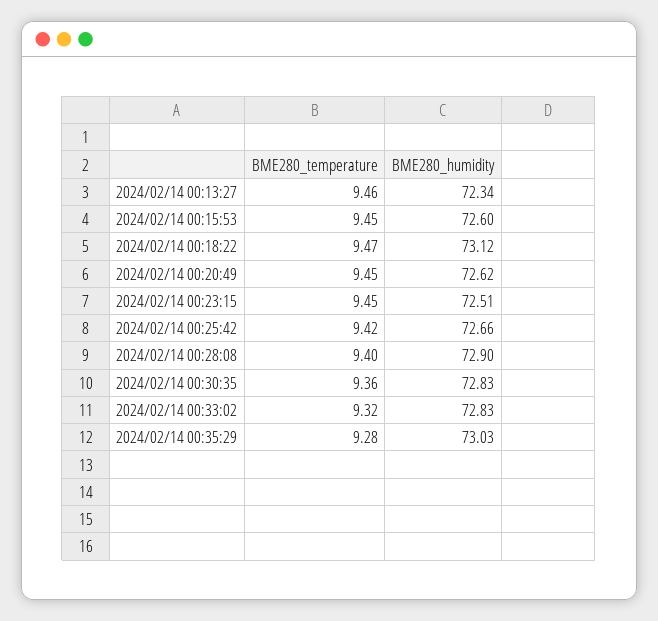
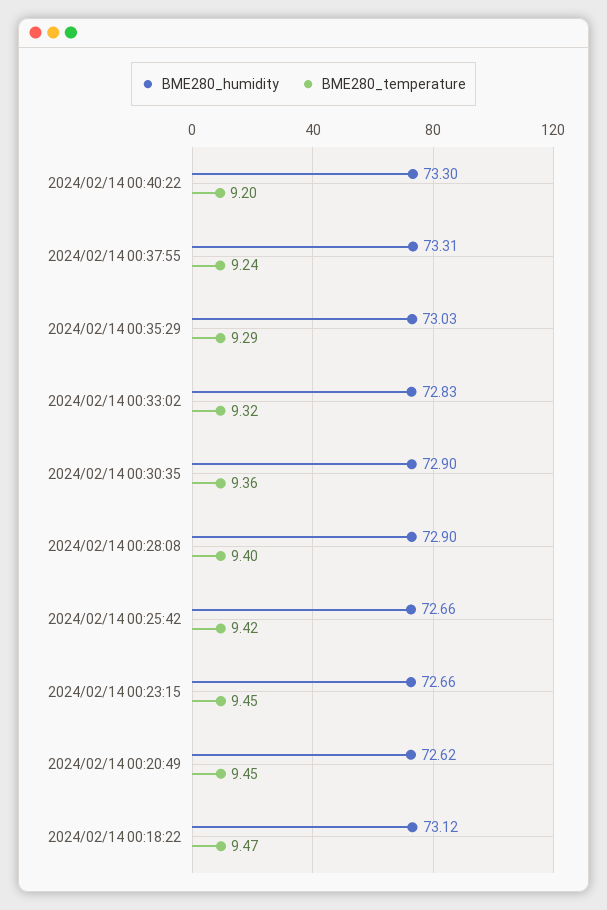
BME280_temperature, 2024/02/14 00:13:27: 9.46 -> none
BME280_humidity, 2024/02/14 00:13:27: 72.34 -> none
BME280_temperature, 2024/02/14 00:15:53: 9.45 -> none
BME280_humidity, 2024/02/14 00:15:53: 72.6 -> none
BME280_humidity, 2024/02/14 00:23:15: 72.51 -> 72.66
BME280_humidity, 2024/02/14 00:30:35: 72.83 -> 72.9
BME280_temperature, 2024/02/14 00:35:29: 9.28 -> 9.29
BME280_humidity, 2024/02/14 00:40:22: none -> 73.3
BME280_temperature, 2024/02/14 00:40:22: none -> 9.2
BME280_humidity, 2024/02/14 00:37:55: none -> 73.31
BME280_temperature, 2024/02/14 00:37:55: none -> 9.24

